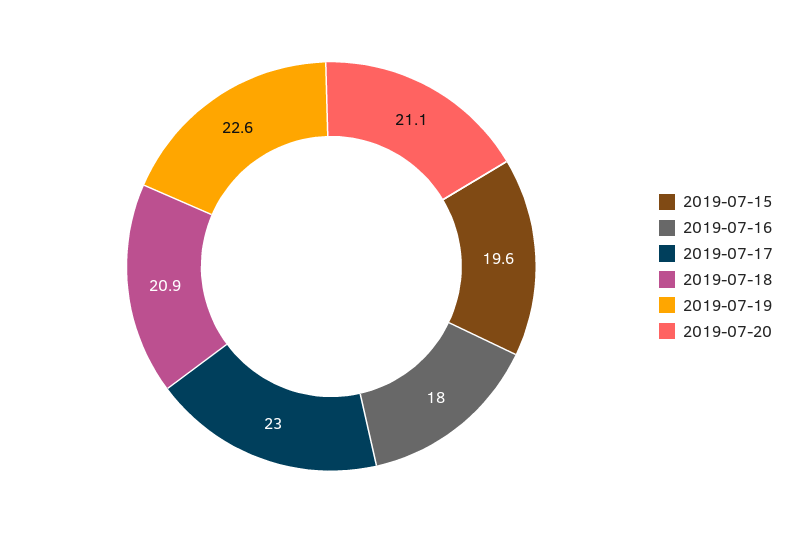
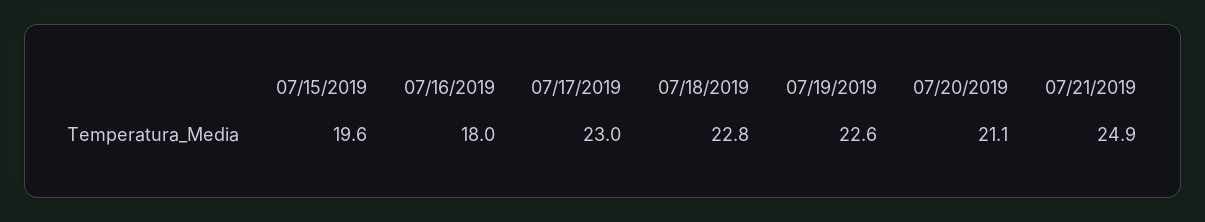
2019-07-18: 20.9 -> 22.8
07/21/2019: none -> 24.9

